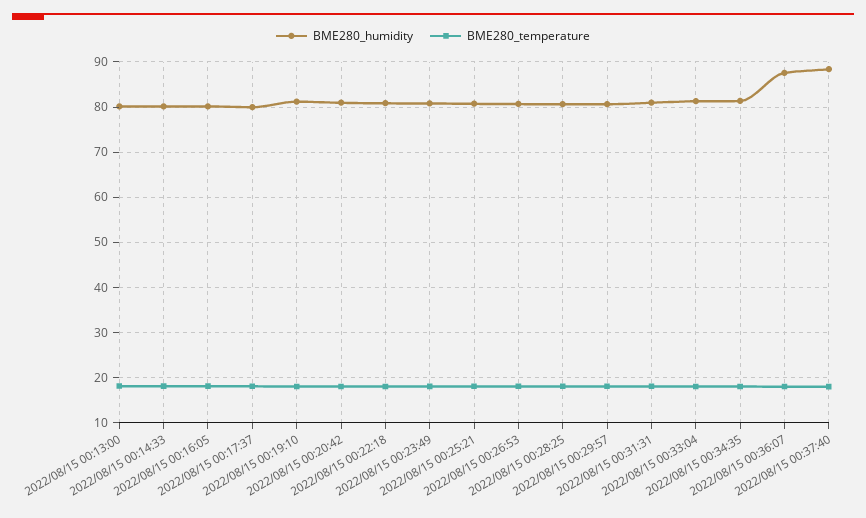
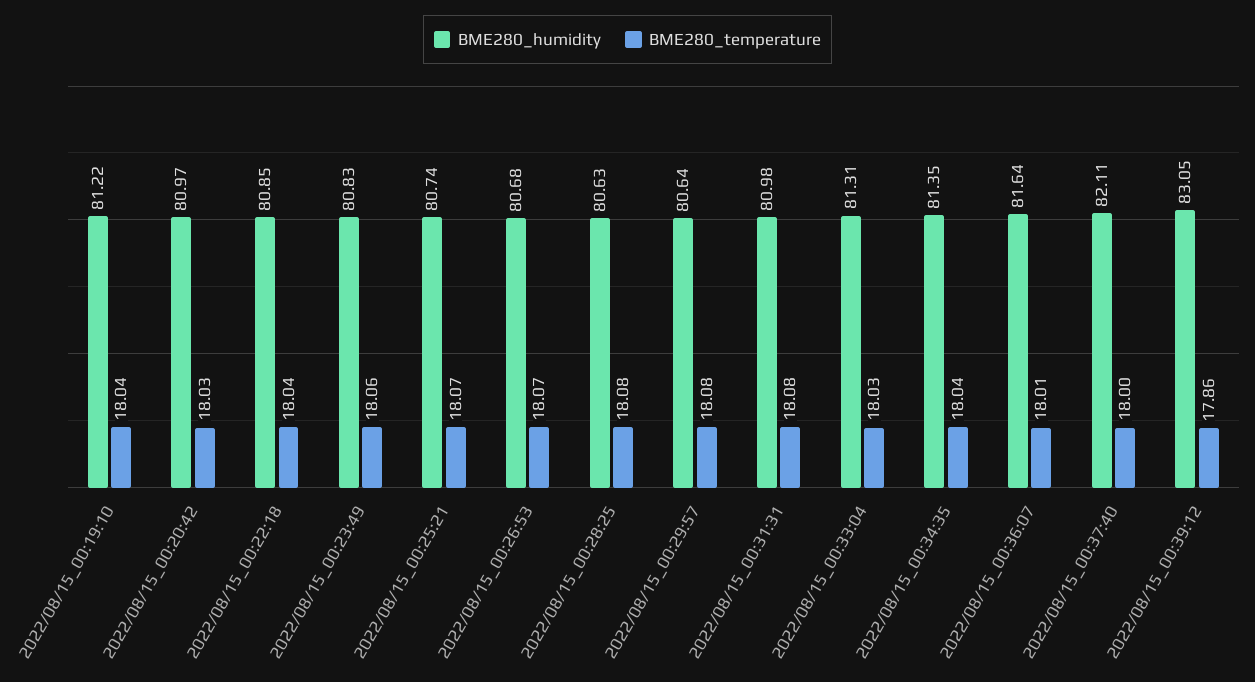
BME280_humidity, 2022/08/15 00:13:00: 80 -> none
BME280_temperature, 2022/08/15 00:13:00: 18 -> none
BME280_humidity, 2022/08/15 00:14:33: 80 -> none
BME280_temperature, 2022/08/15 00:14:33: 18 -> none
BME280_humidity, 2022/08/15 00:16:05: 80 -> none
BME280_temperature, 2022/08/15 00:16:05: 18 -> none
BME280_humidity, 2022/08/15 00:17:37: 80 -> none
BME280_temperature, 2022/08/15 00:17:37: 18 -> none
BME280_humidity, 2022/08/15 00:36:07: 88 -> 81.64
BME280_humidity, 2022/08/15 00:37:40: 88 -> 82.11
BME280_humidity, 2022/08/15_00:39:12: none -> 83.05
BME280_temperature, 2022/08/15_00:39:12: none -> 17.86

